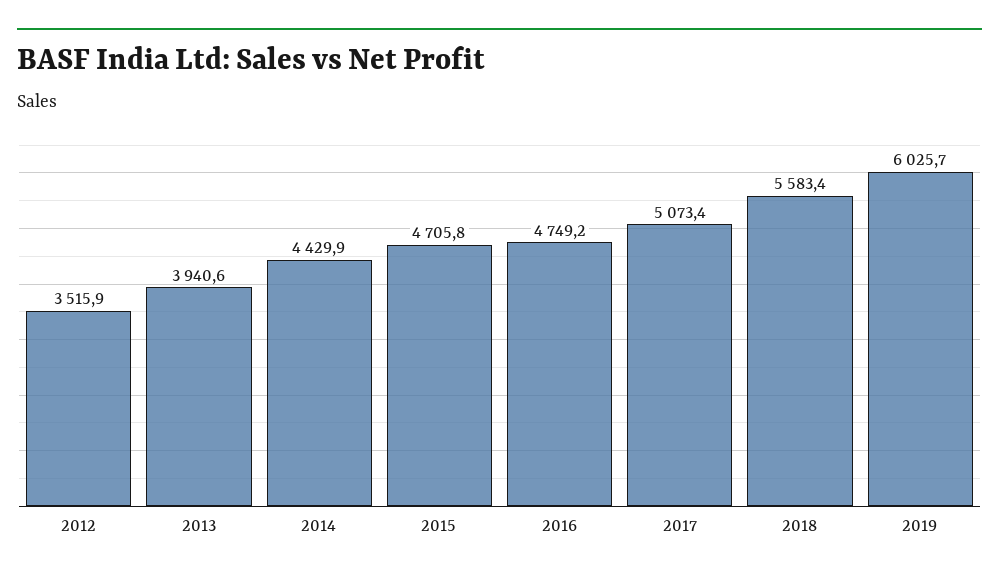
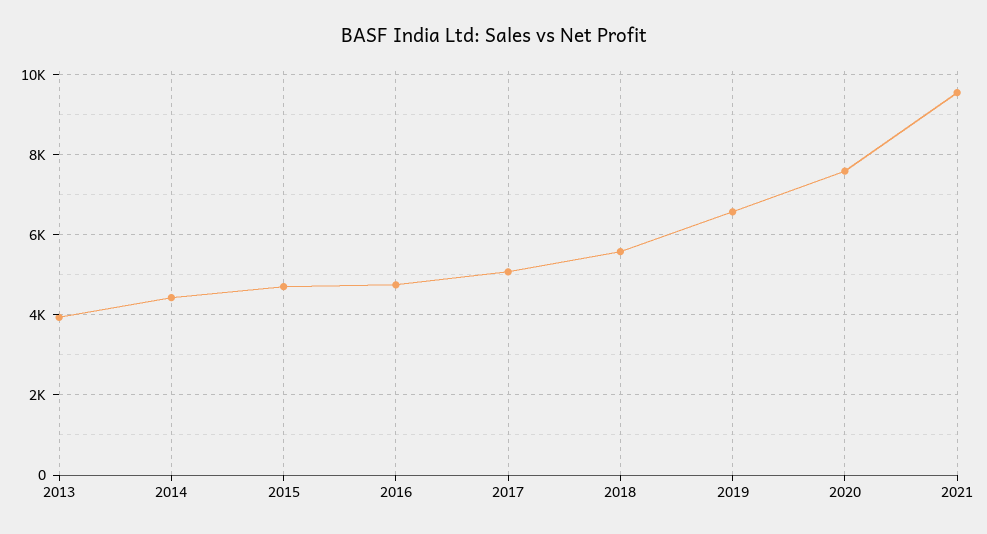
2012: 3515.9 -> none
2019: 6025.7 -> 6600
2020: none -> 7600
2021: none -> 9600

